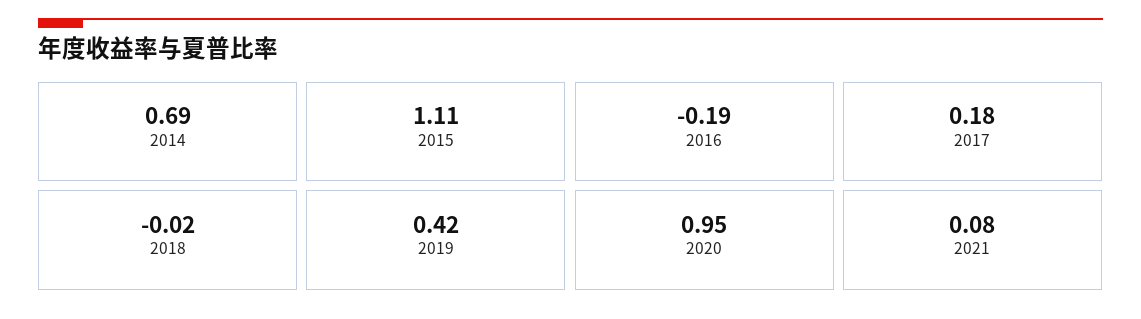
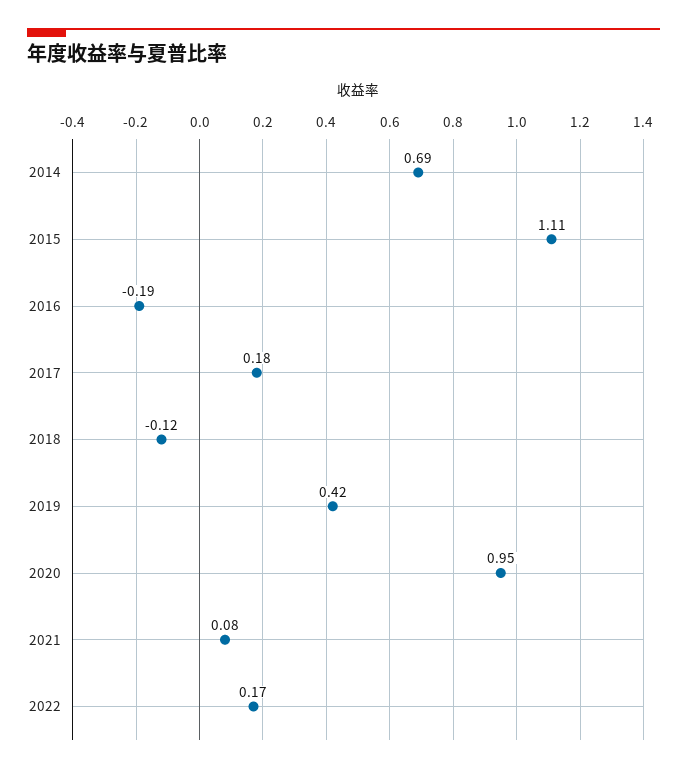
2018: -0.02 -> -0.12
2022: none -> 0.17

